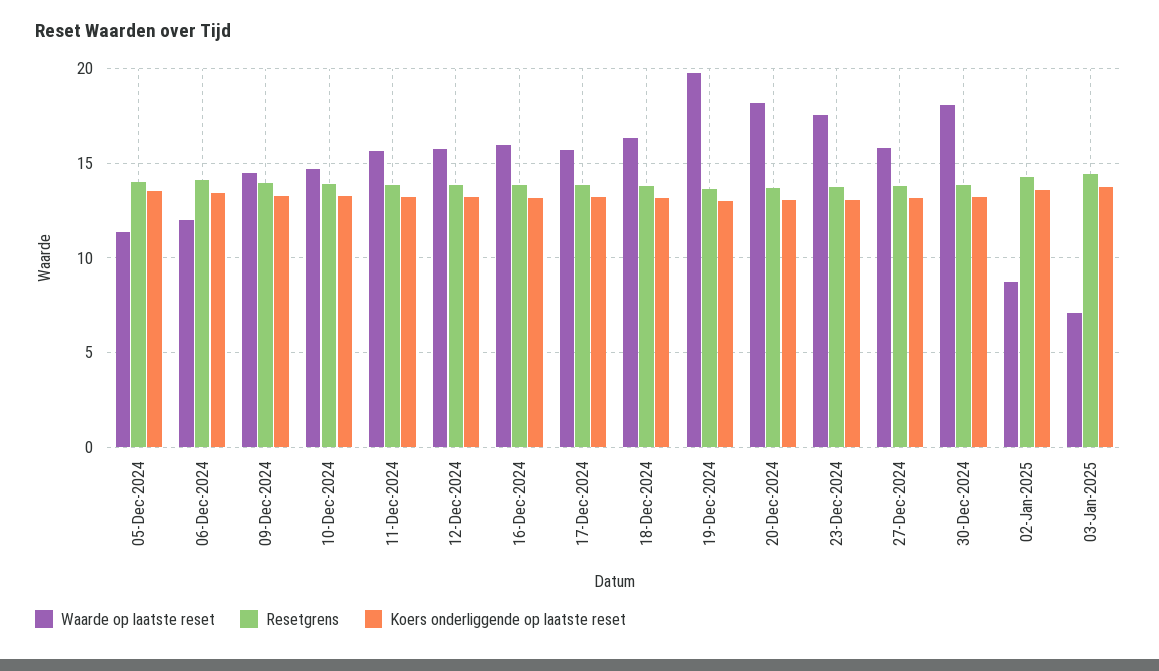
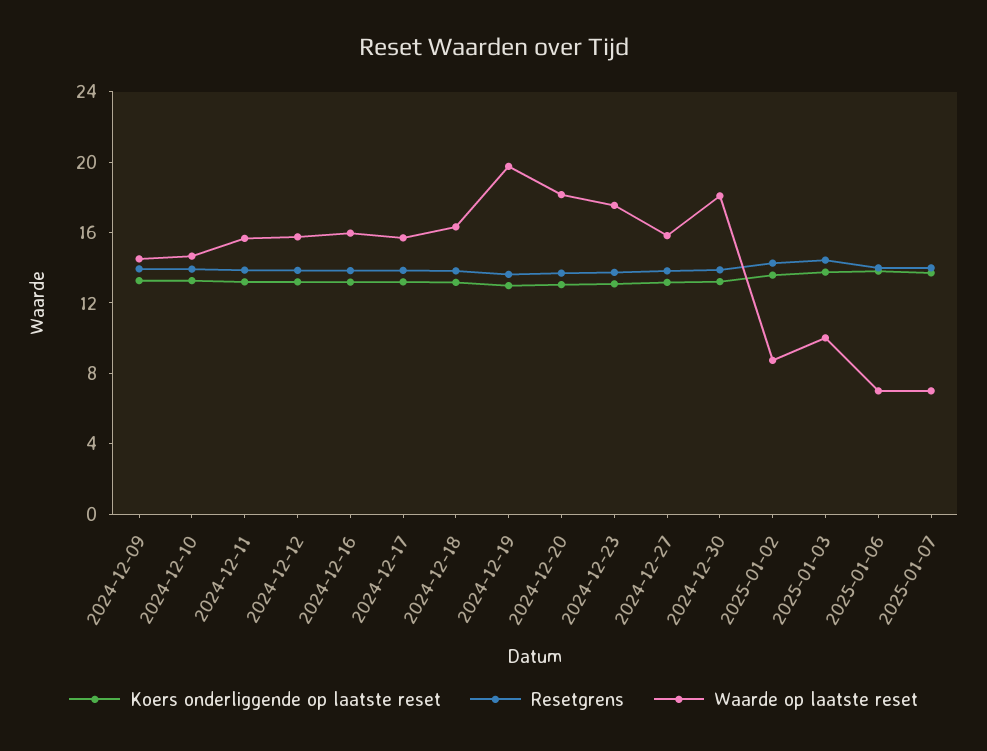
Waarde op laatste reset, 05-Dec-2024: 11.5 -> none
Resetgrens, 05-Dec-2024: 14 -> none
Koers onderliggende op laatste reset, 05-Dec-2024: 13.5 -> none
Waarde op laatste reset, 06-Dec-2024: 12 -> none
Resetgrens, 06-Dec-2024: 14 -> none
Koers onderliggende op laatste reset, 06-Dec-2024: 13.5 -> none
Waarde op laatste reset, 03-Jan-2025: 7 -> 10
Koers onderliggende op laatste reset, 2025-01-06: none -> 14
Resetgrens, 2025-01-06: none -> 14
Waarde op laatste reset, 2025-01-06: none -> 7
Koers onderliggende op laatste reset, 2025-01-07: none -> 14
Resetgrens, 2025-01-07: none -> 14
Waarde op laatste reset, 2025-01-07: none -> 7

